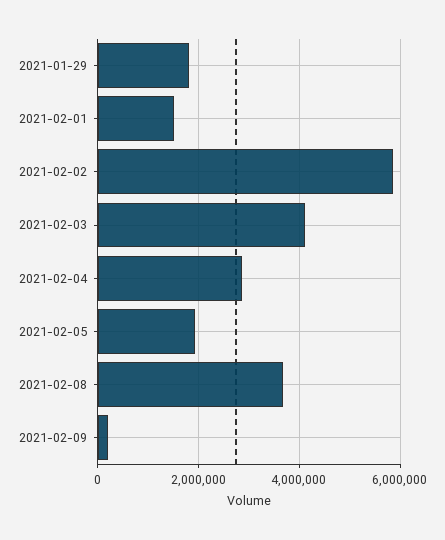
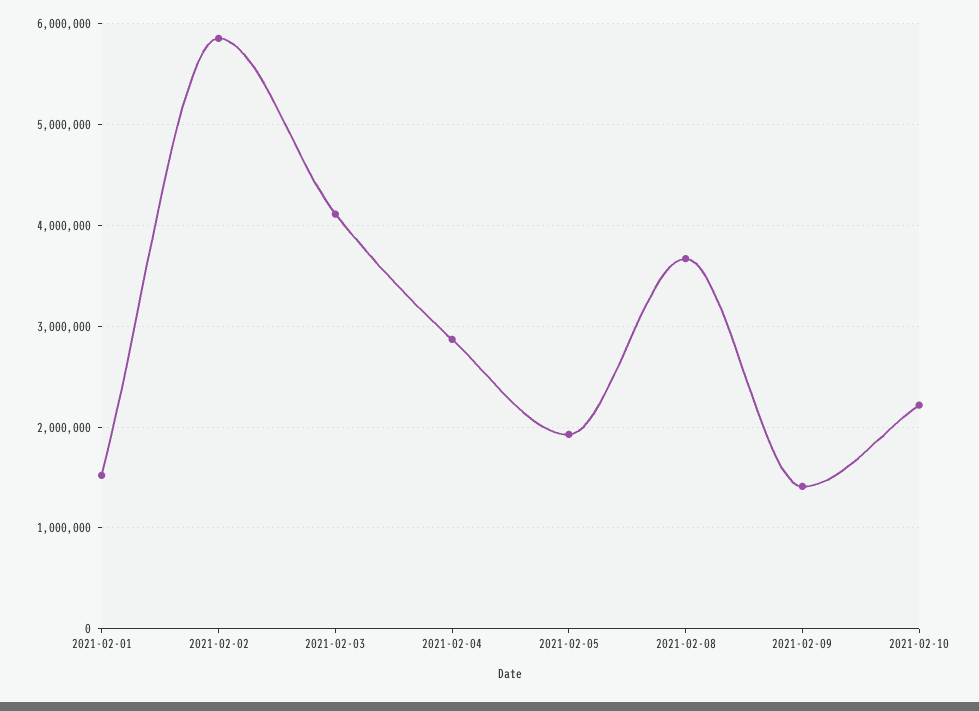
2021-01-29: 1800000 -> none
2021-02-09: 200000 -> 1400000
2021-02-10: none -> 2200000

